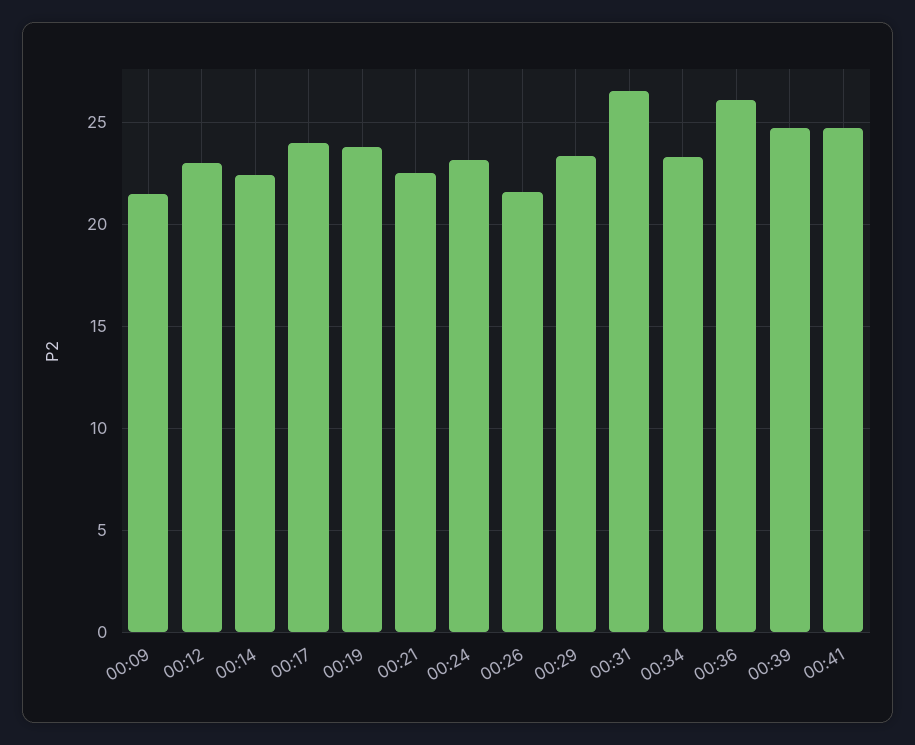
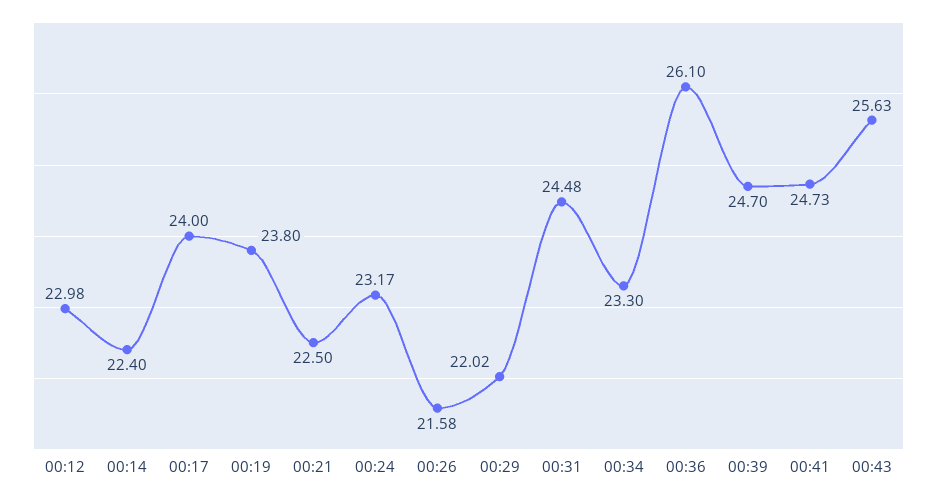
00:09: 21.5 -> none
00:29: 23.5 -> 22.02
00:31: 26.5 -> 24.48
00:43: none -> 25.63

